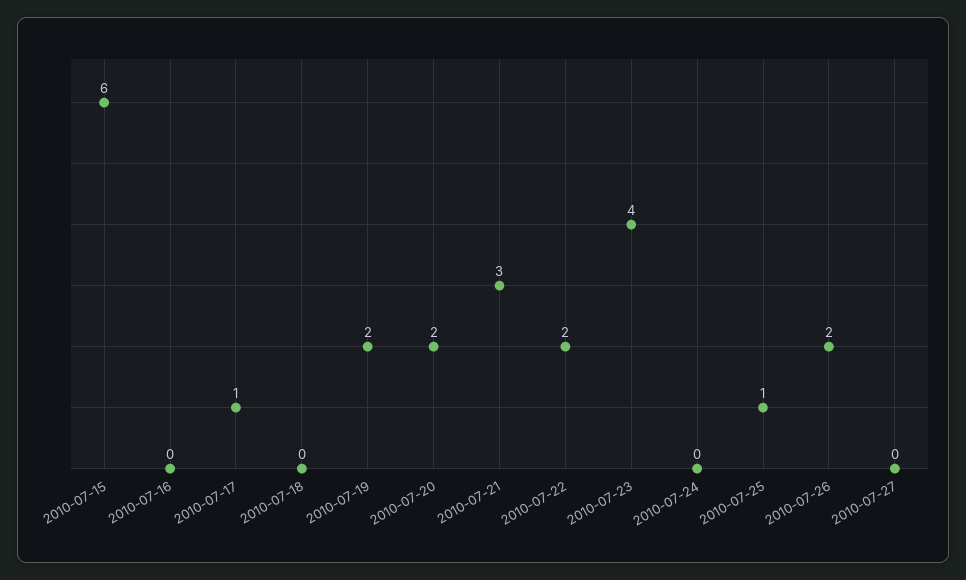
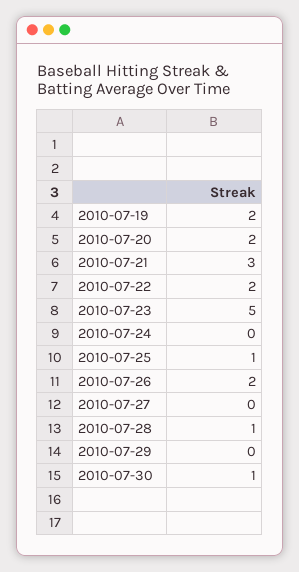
2010-07-15: 6 -> none
2010-07-16: 0 -> none
2010-07-17: 1 -> none
2010-07-18: 0 -> none
2010-07-23: 4 -> 5
2010-07-28: none -> 1
2010-07-29: none -> 0
2010-07-30: none -> 1

